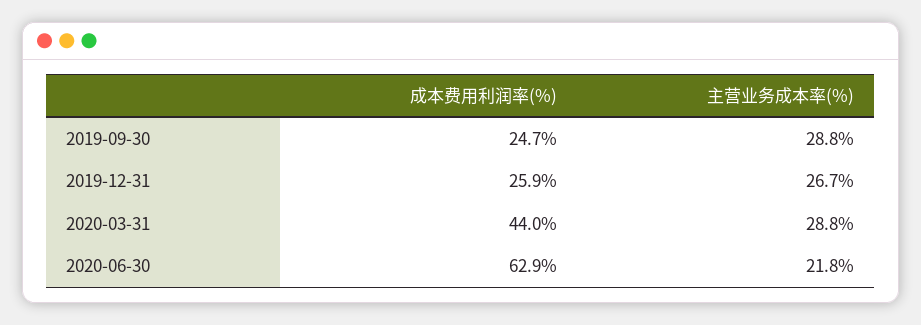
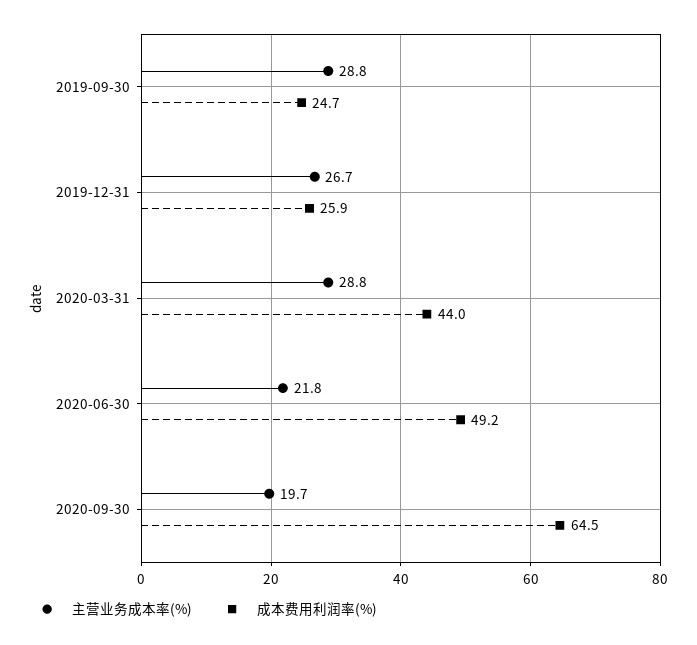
成本费用利润率(%), 2020-06-30: 62.9 -> 49.2
主营业务成本率(%), 2020-09-30: none -> 19.7
成本费用利润率(%), 2020-09-30: none -> 64.5

